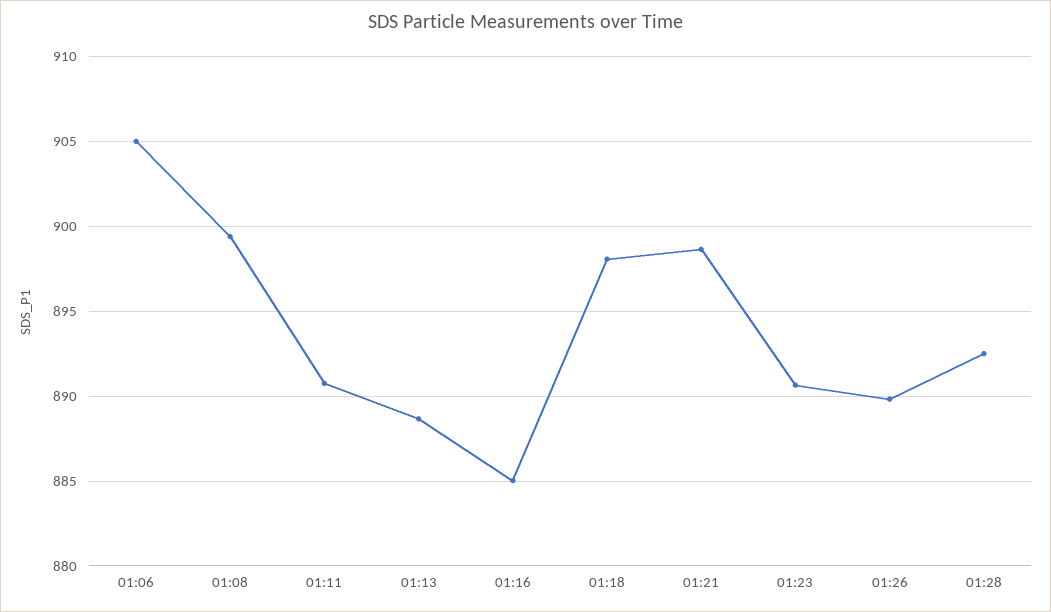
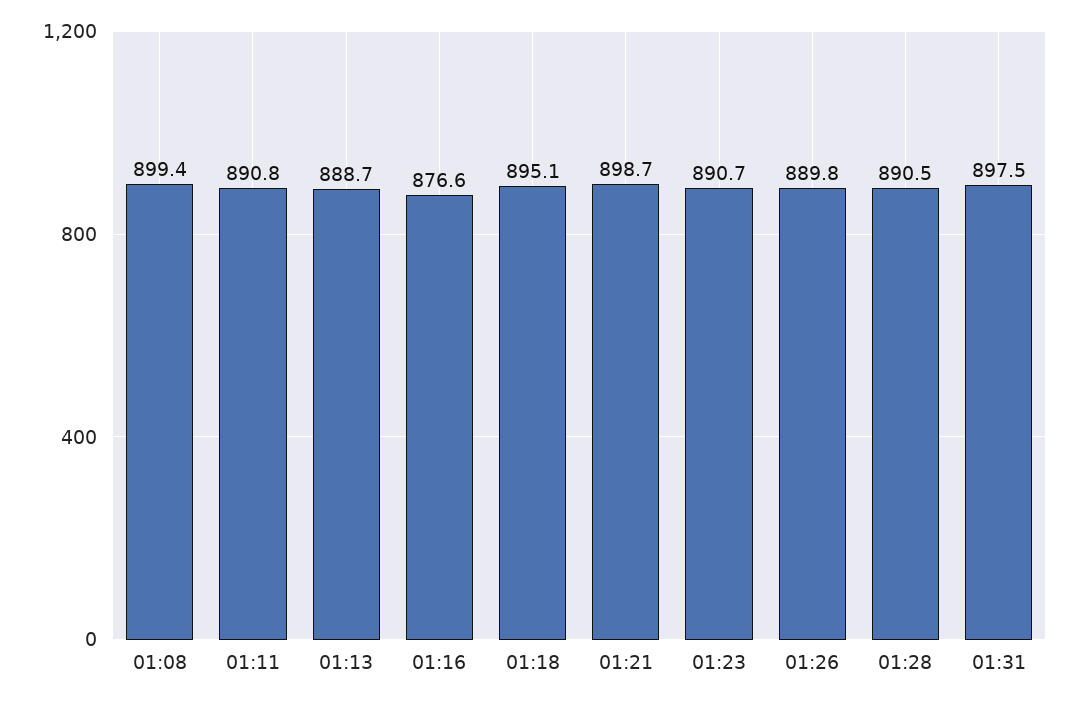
01:06: 905 -> none
01:16: 885 -> 876.6
01:18: 898 -> 895.1
01:28: 892.5 -> 890.5
01:31: none -> 897.5

